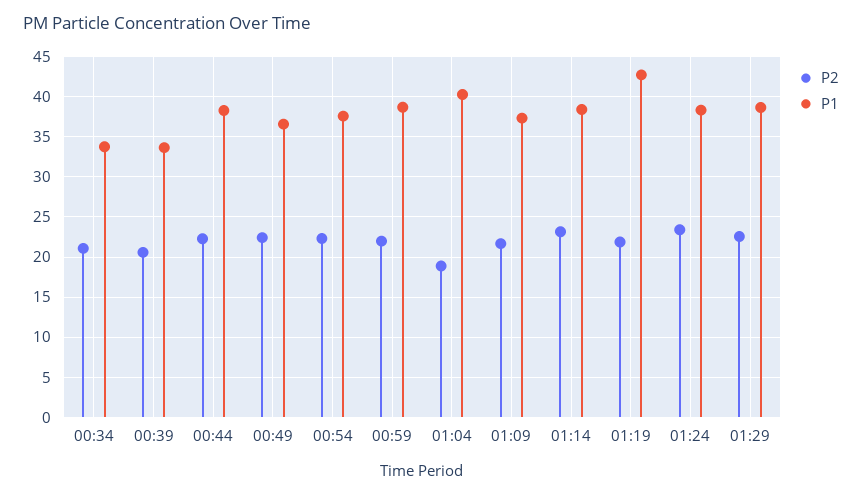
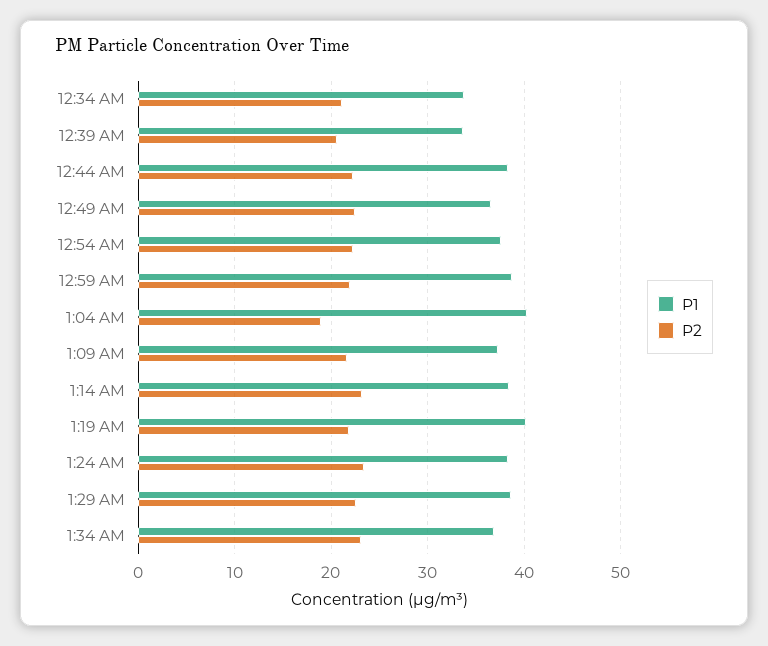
P1, 01:19: 43 -> 40
P1, 1:34 AM: none -> 37
P2, 1:34 AM: none -> 23

